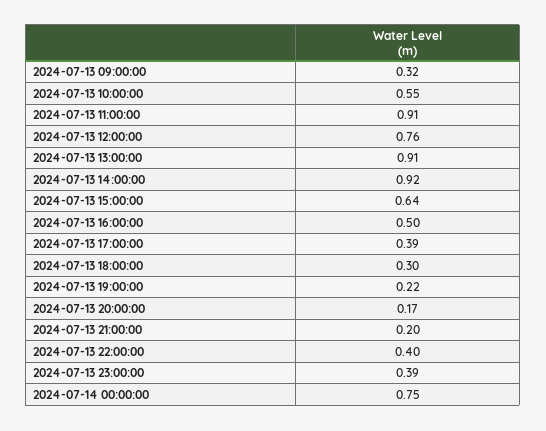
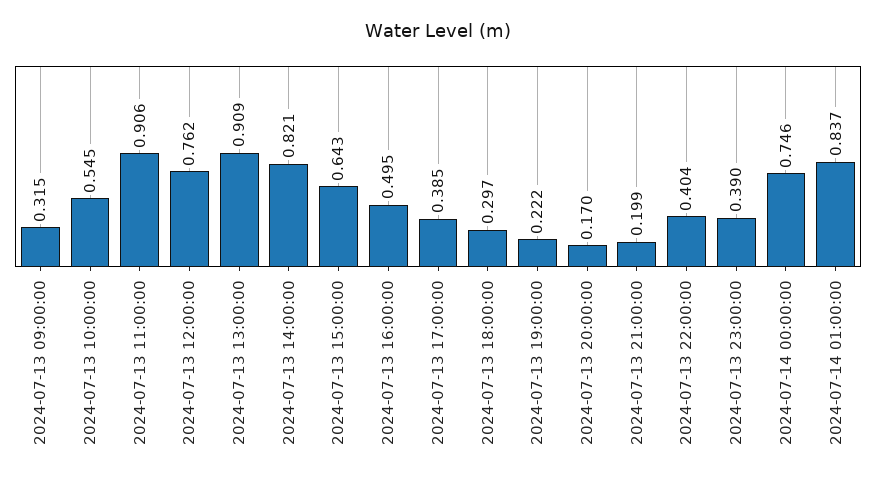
2024-07-13 14:00:00: 0.92 -> 0.821
2024-07-14 01:00:00: none -> 0.837

